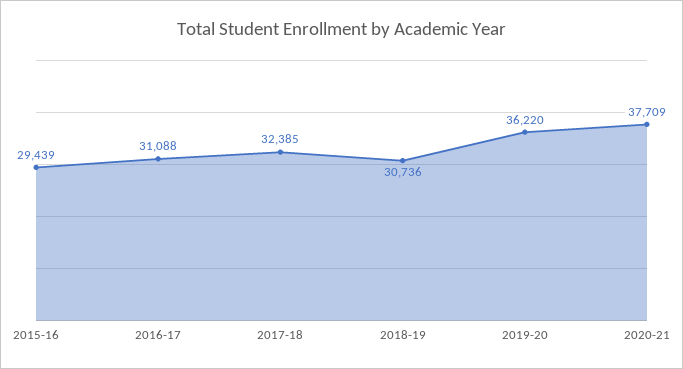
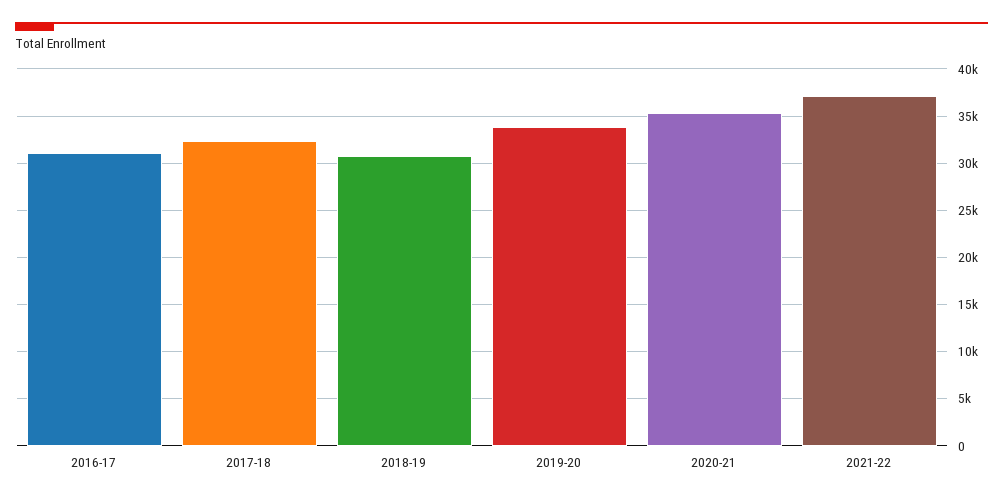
2015-16: 29439 -> none
2019-20: 36220 -> 34000
2020-21: 37709 -> 35000
2021-22: none -> 37000

